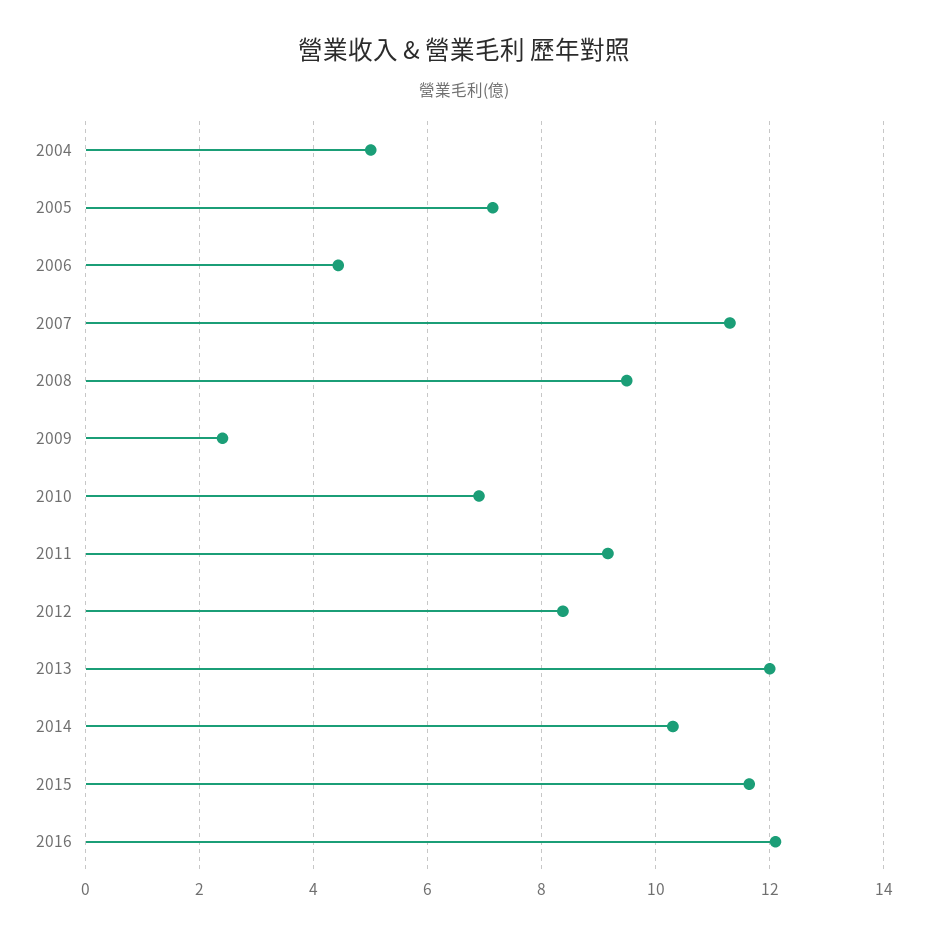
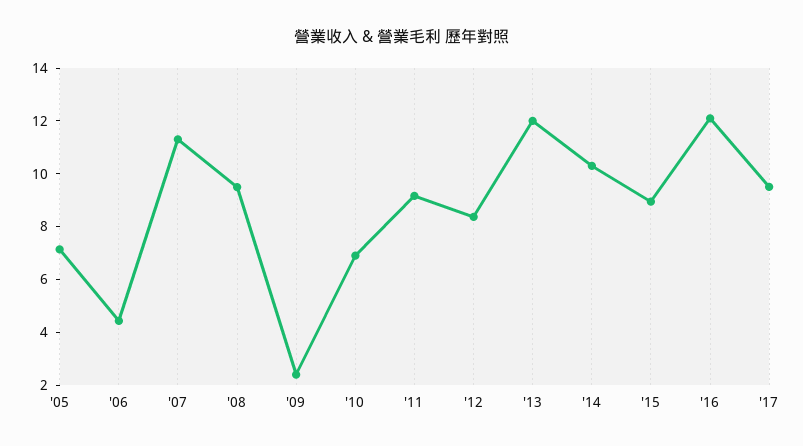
2004: 5 -> none
2015: 11.6 -> 9
'17: none -> 9.5

